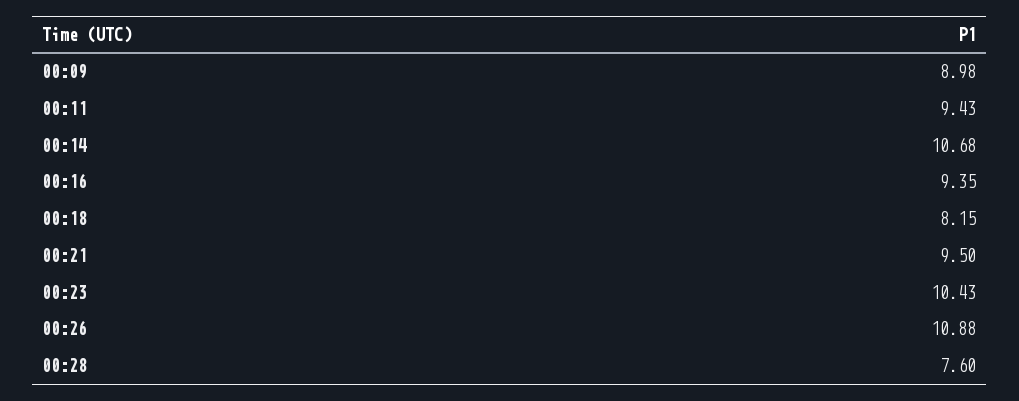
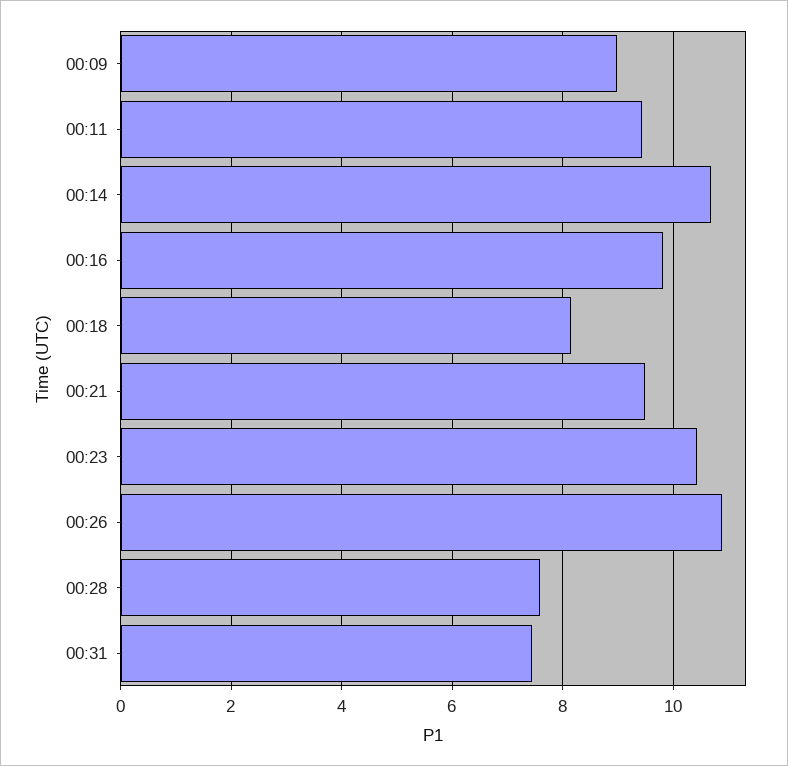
00:16: 9.35 -> 9.8
00:31: none -> 7.4

